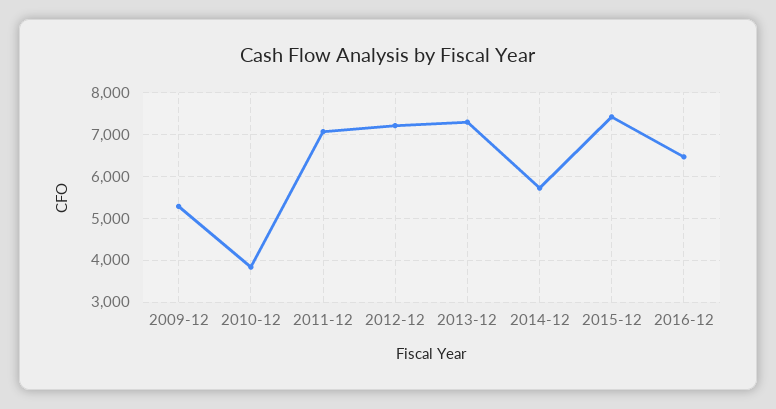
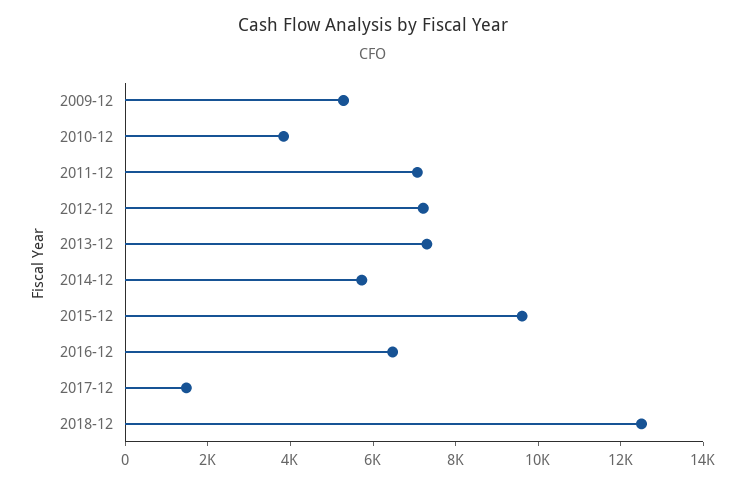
2015-12: 7400 -> 9500
2017-12: none -> 1500
2018-12: none -> 12500

